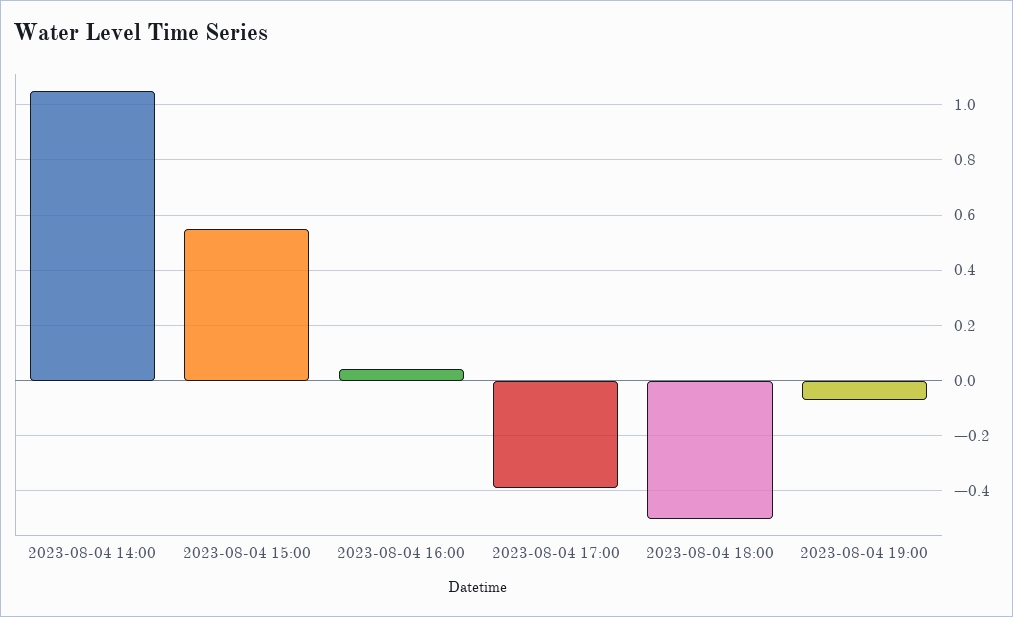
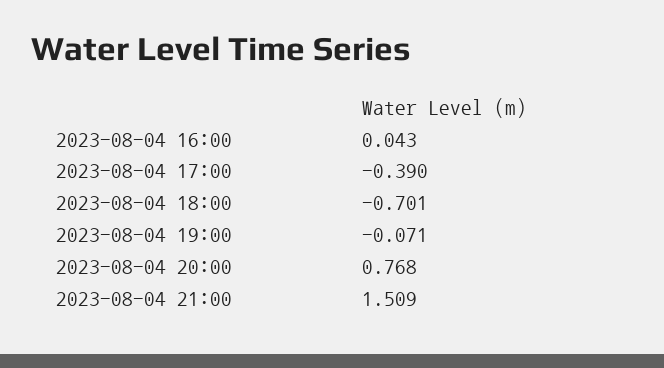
2023-08-04 14:00: 1.05 -> none
2023-08-04 15:00: 0.55 -> none
2023-08-04 18:00: -0.5 -> -0.701
2023-08-04 20:00: none -> 0.768
2023-08-04 21:00: none -> 1.509

